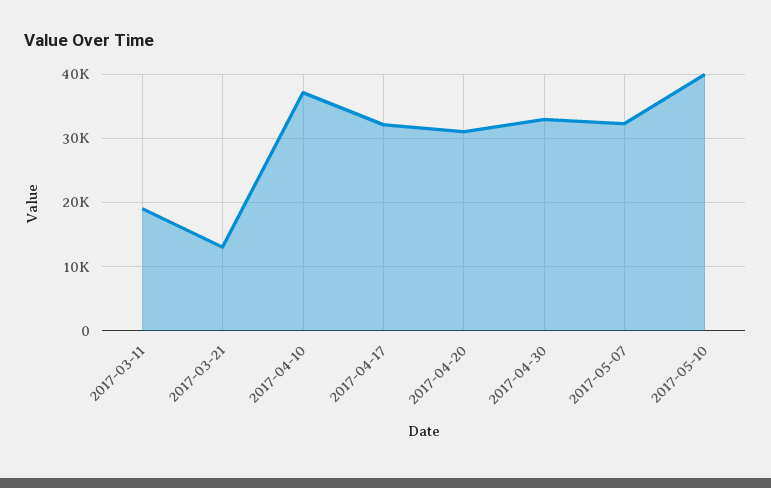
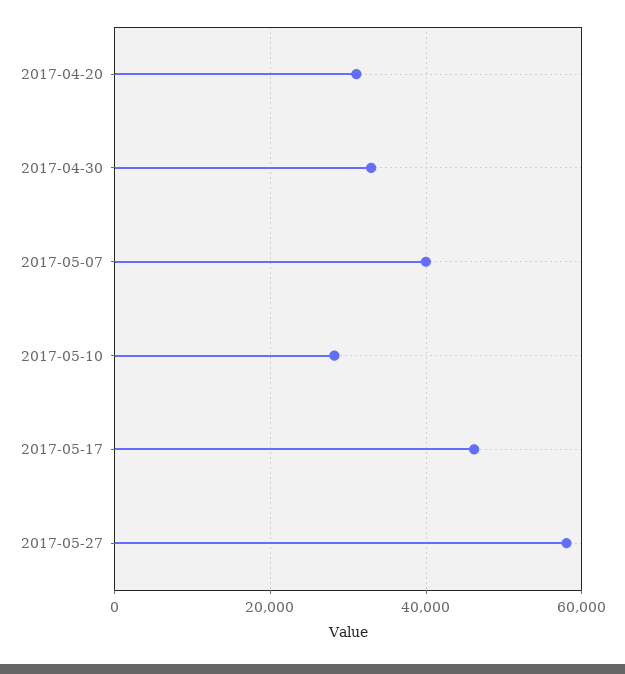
2017-03-11: 19000 -> none
2017-03-21: 13000 -> none
2017-04-10: 37000 -> none
2017-04-17: 32000 -> none
2017-05-07: 32000 -> 40000
2017-05-10: 40000 -> 28000
2017-05-17: none -> 46000
2017-05-27: none -> 58000

